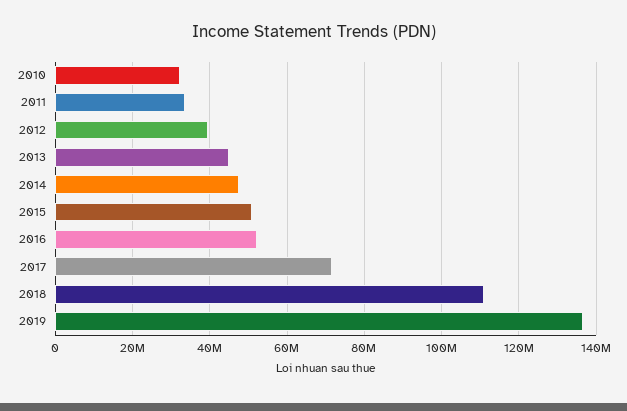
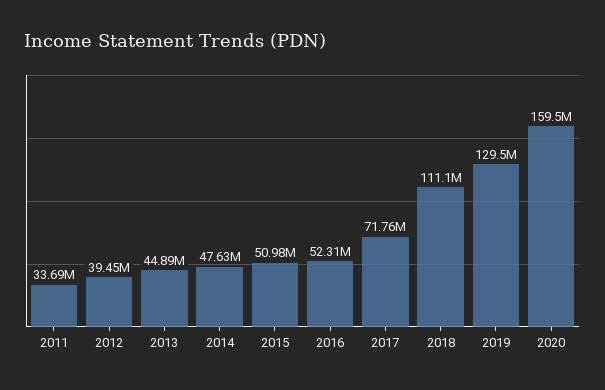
2010: 32000000 -> none
2019: 136000000 -> 129500000
2020: none -> 159500000

